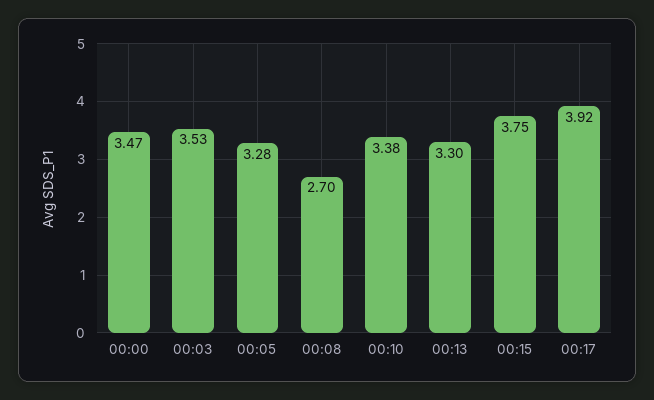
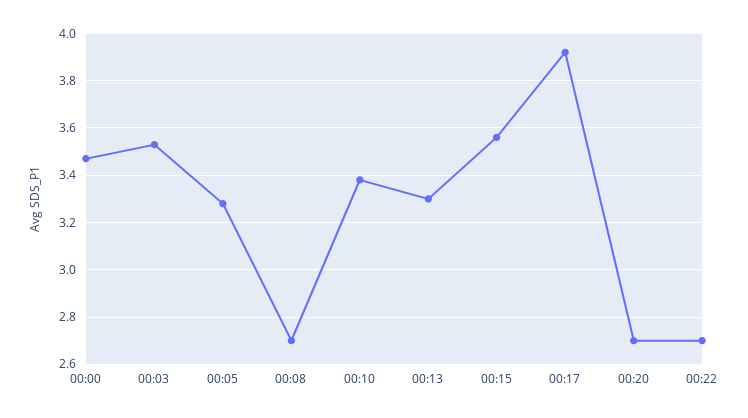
00:15: 3.75 -> 3.55
00:20: none -> 2.7
00:22: none -> 2.7

